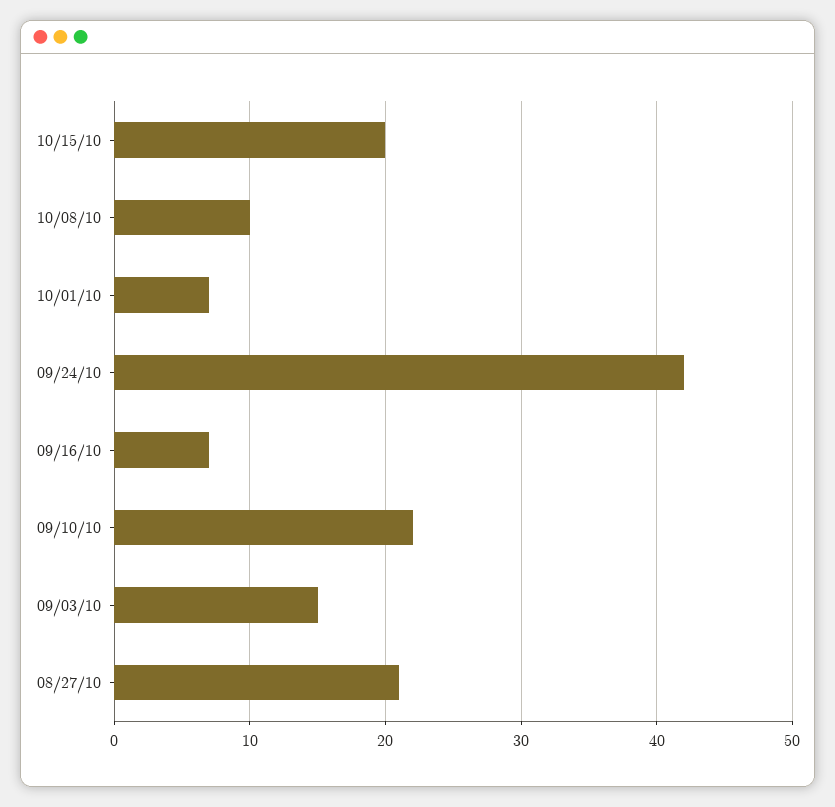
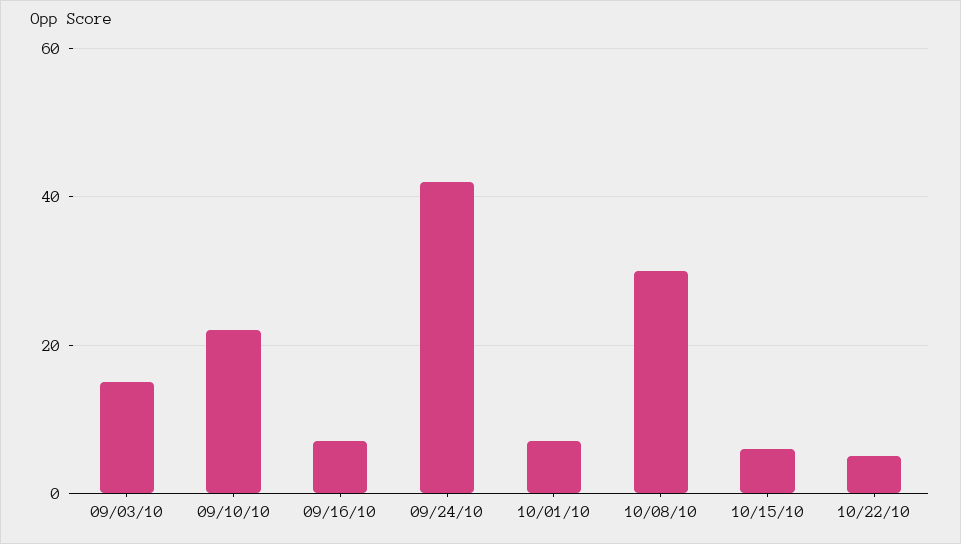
10/15/10: 20 -> 5
10/08/10: 10 -> 30
08/27/10: 21 -> none
10/22/10: none -> 5

